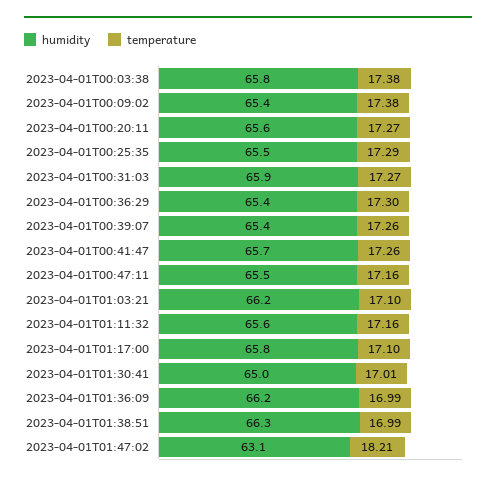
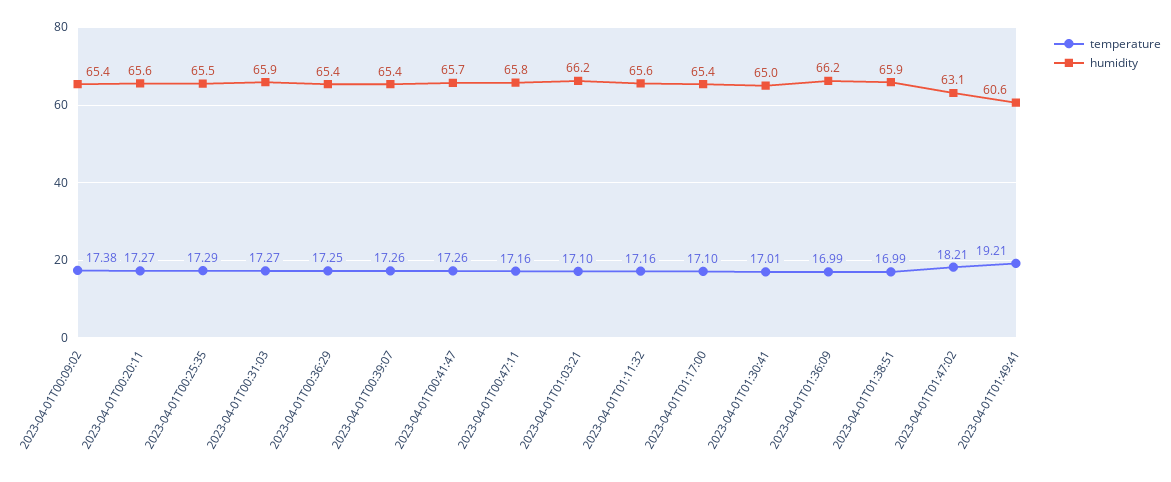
humidity, 2023-04-01T00:03:38: 65.8 -> none
temperature, 2023-04-01T00:03:38: 17.38 -> none
temperature, 2023-04-01T00:36:29: 17.3 -> 17.25
humidity, 2023-04-01T00:47:11: 65.5 -> 65.8
humidity, 2023-04-01T01:17:00: 65.8 -> 65.4
humidity, 2023-04-01T01:38:51: 66.3 -> 65.9
temperature, 2023-04-01T01:49:41: none -> 19.21
humidity, 2023-04-01T01:49:41: none -> 60.6

